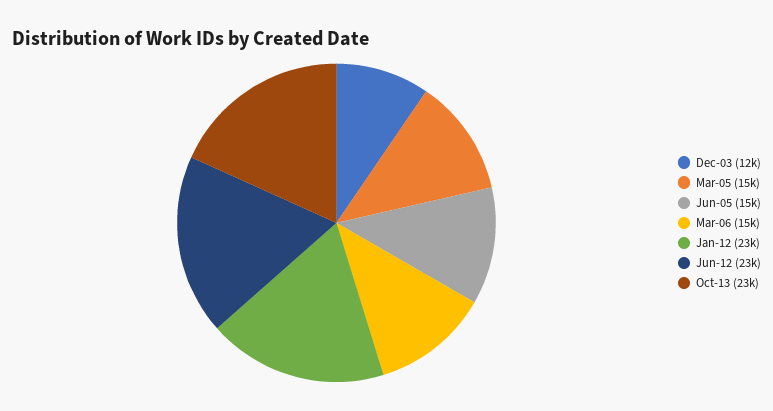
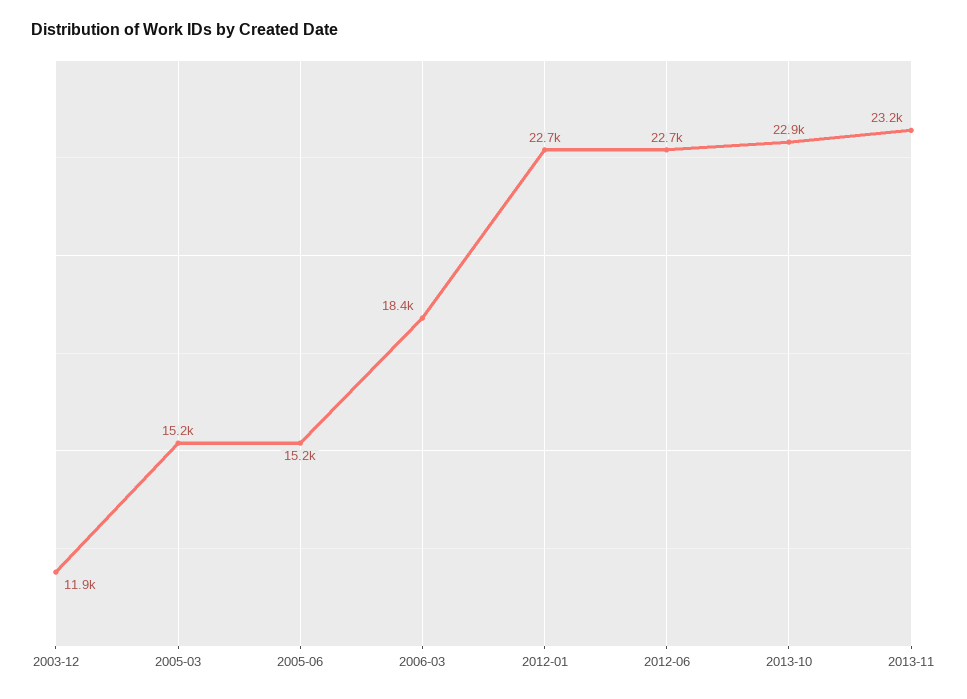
Mar-06: 15000 -> 18400
2013-11: none -> 23200

